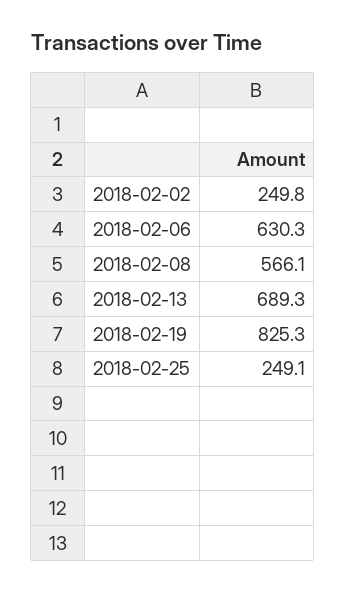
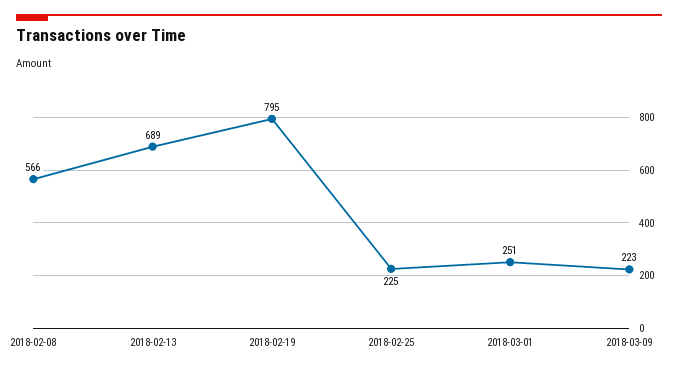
2018-02-02: 249.8 -> none
2018-02-06: 630.3 -> none
2018-02-19: 825.3 -> 795
2018-02-25: 249.1 -> 225
2018-03-01: none -> 251
2018-03-09: none -> 223

